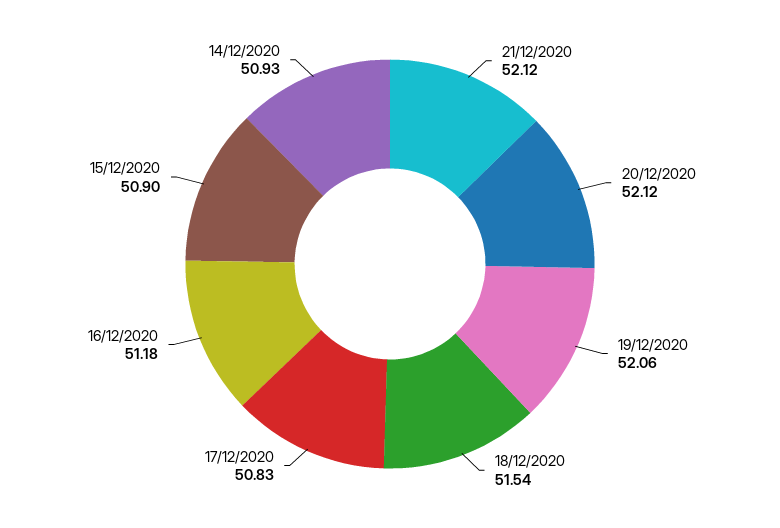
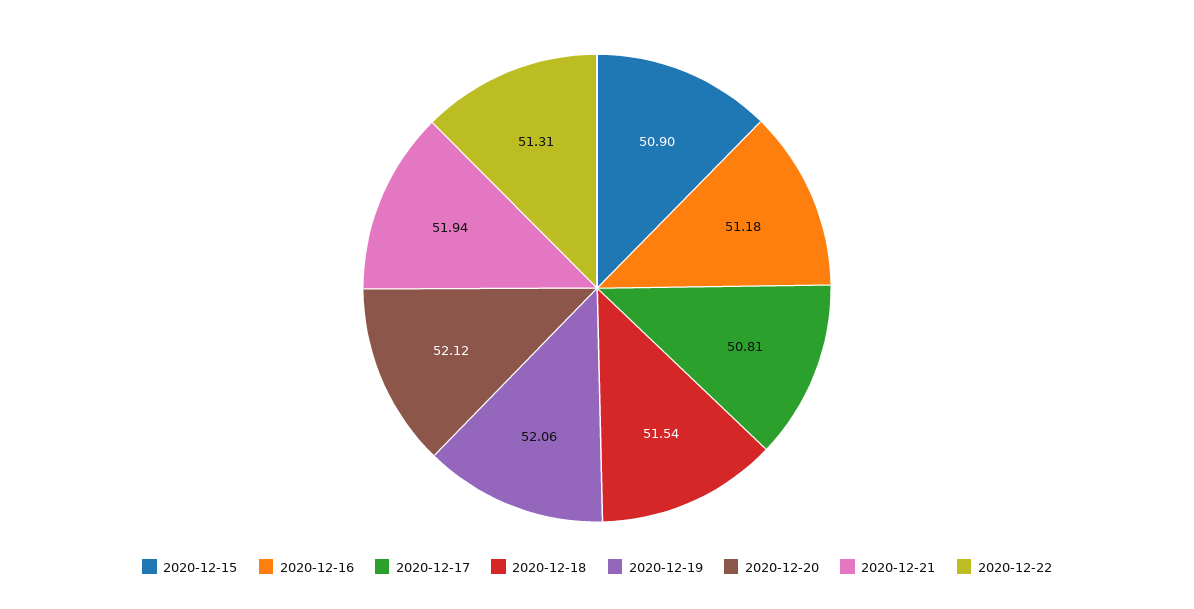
21/12/2020: 52.12 -> 51.94
17/12/2020: 50.83 -> 50.81
14/12/2020: 50.93 -> none
2020-12-22: none -> 51.31

